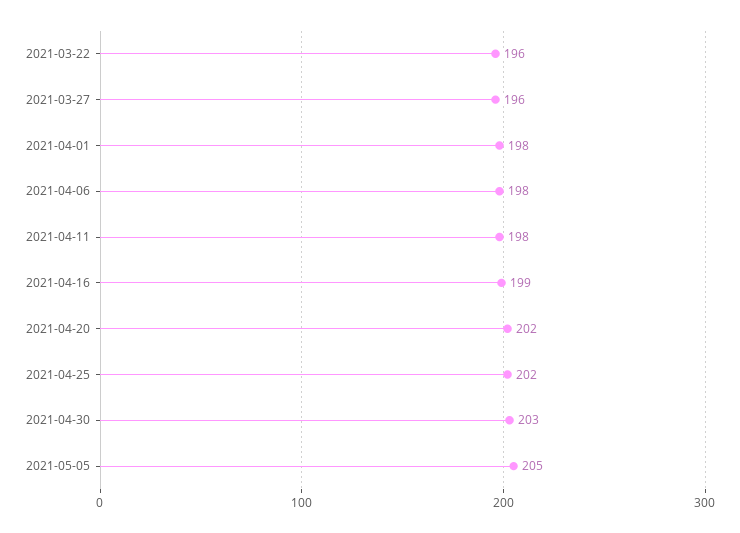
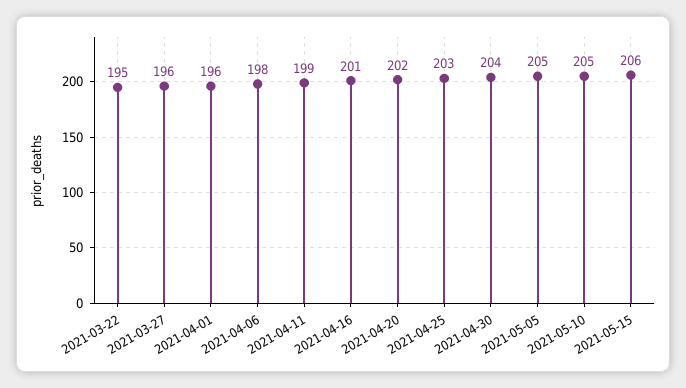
2021-03-22: 196 -> 195
2021-04-01: 198 -> 196
2021-04-11: 198 -> 199
2021-04-16: 199 -> 201
2021-04-25: 202 -> 203
2021-04-30: 203 -> 204
2021-05-10: none -> 205
2021-05-15: none -> 206

